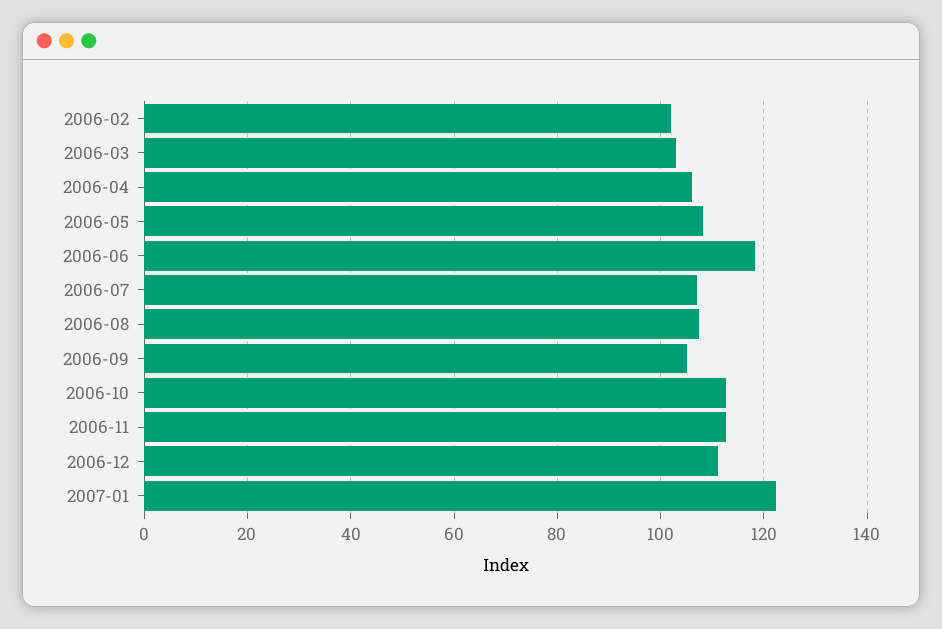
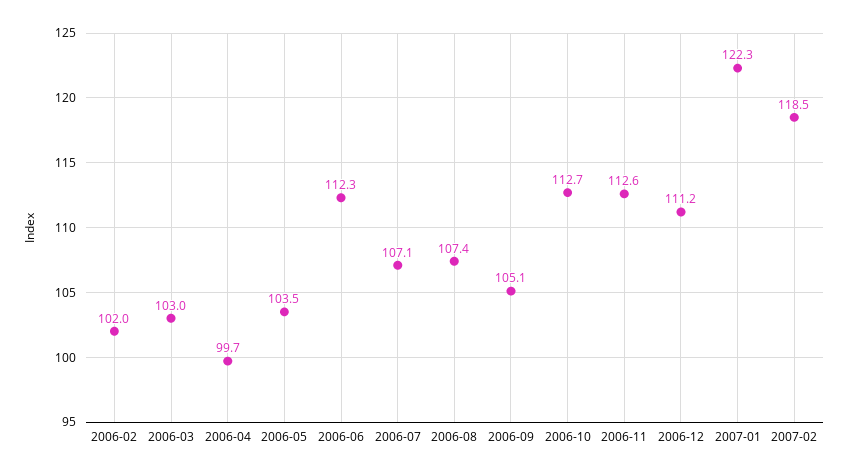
2006-04: 106 -> 99.7
2006-05: 108 -> 103.5
2006-06: 118 -> 112.3
2007-02: none -> 118.5

